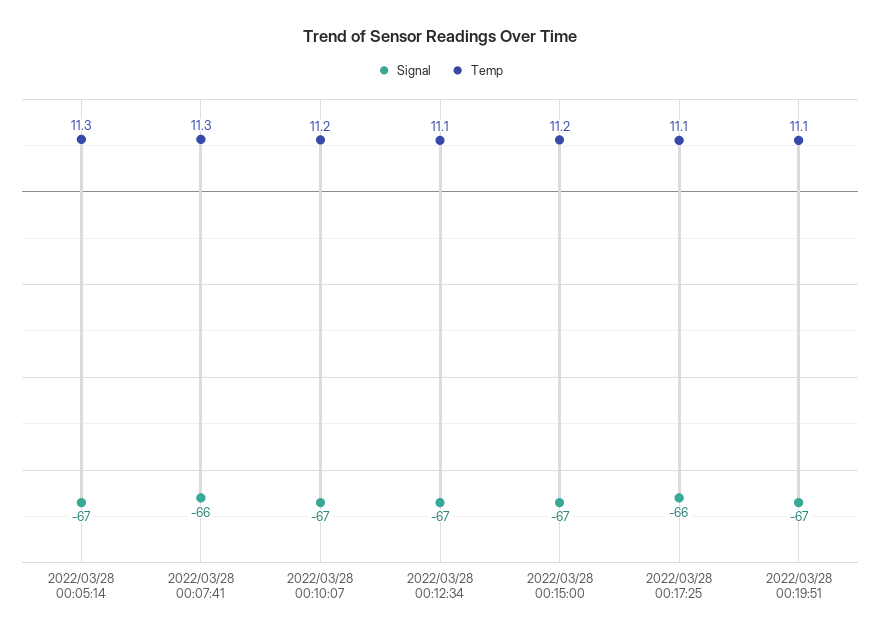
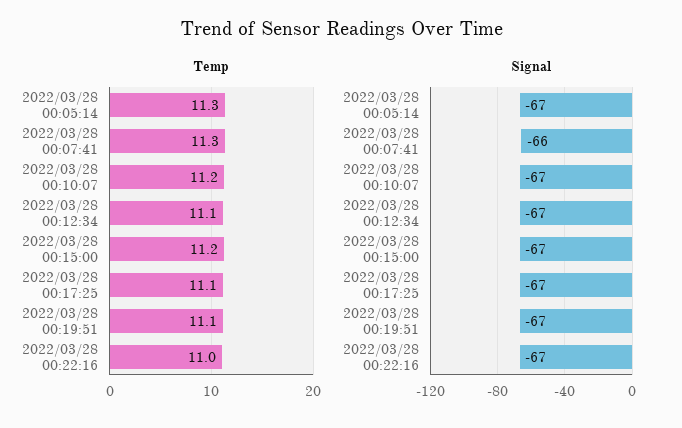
Signal, 2022/03/28 00:17:25: -66 -> -67
Temp, 2022/03/28 00:22:16: none -> 11
Signal, 2022/03/28 00:22:16: none -> -67

